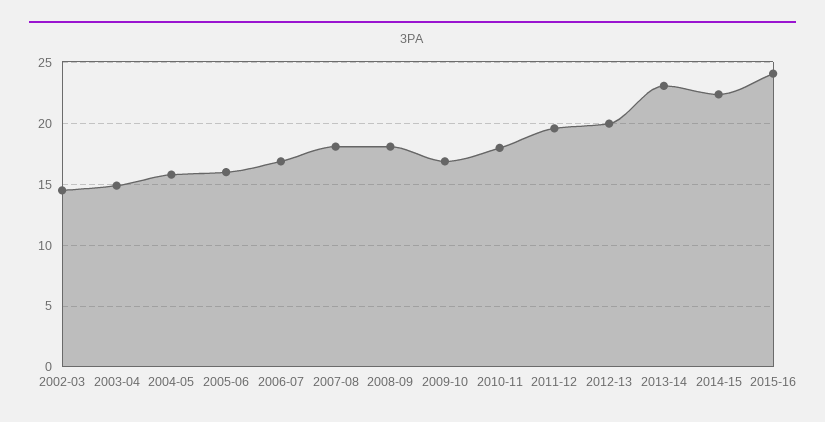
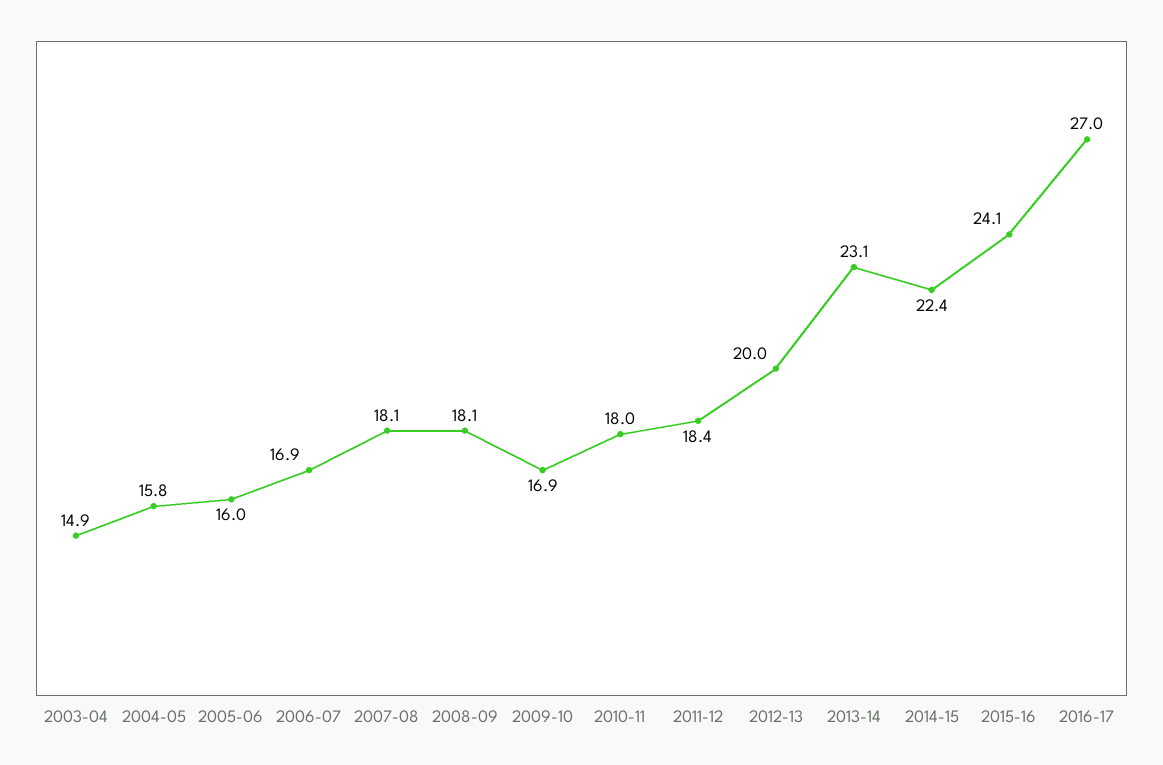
2002-03: 14.5 -> none
2011-12: 19.5 -> 18.4
2016-17: none -> 27

